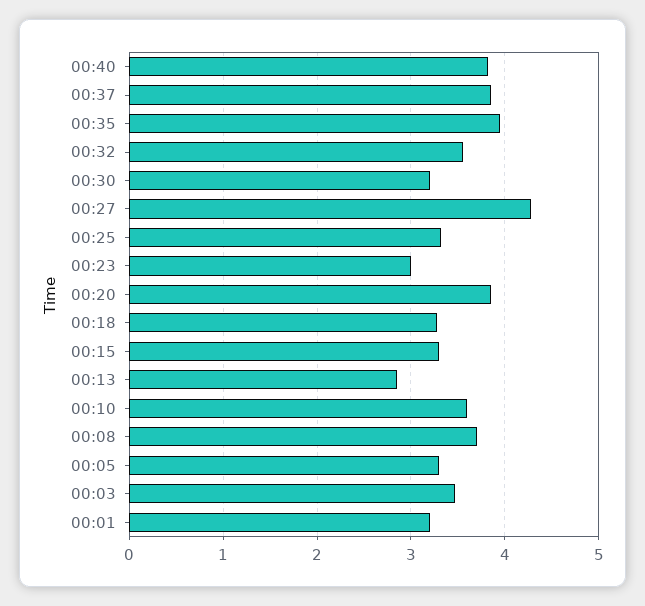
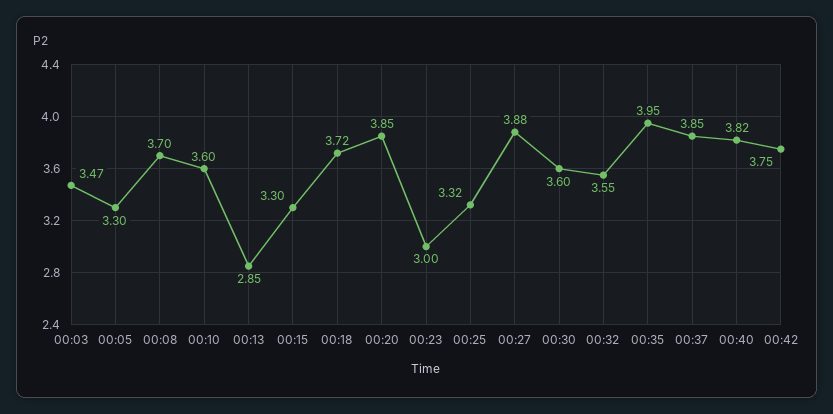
00:30: 3.2 -> 3.6
00:27: 4.3 -> 3.88
00:18: 3.3 -> 3.72
00:01: 3.2 -> none
00:42: none -> 3.75

